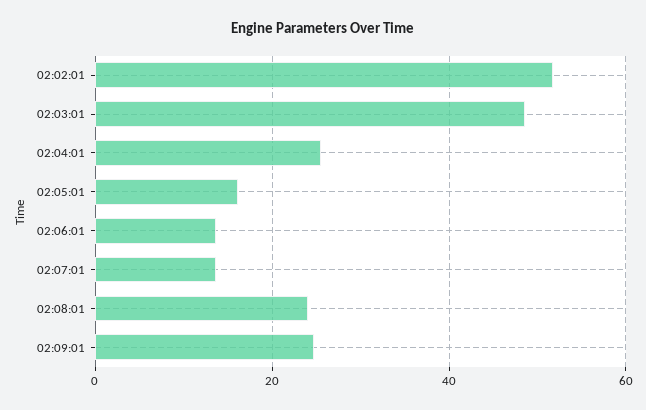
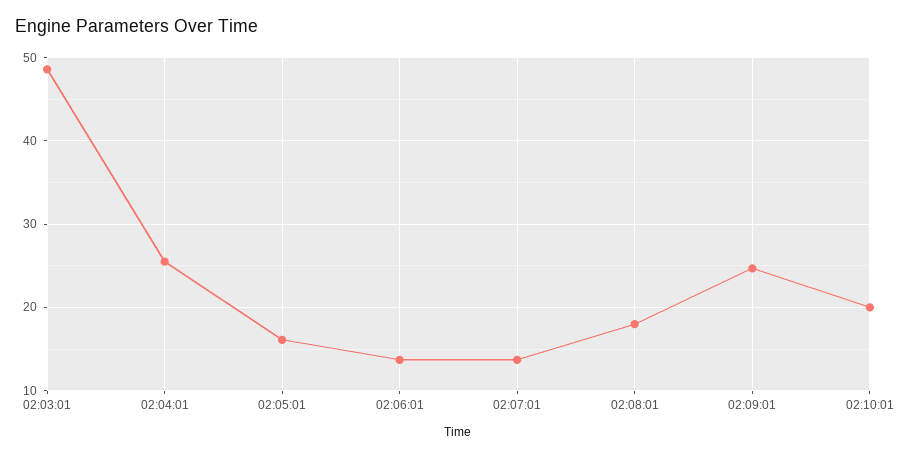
02:02:01: 52 -> none
02:08:01: 24 -> 18
02:10:01: none -> 20

